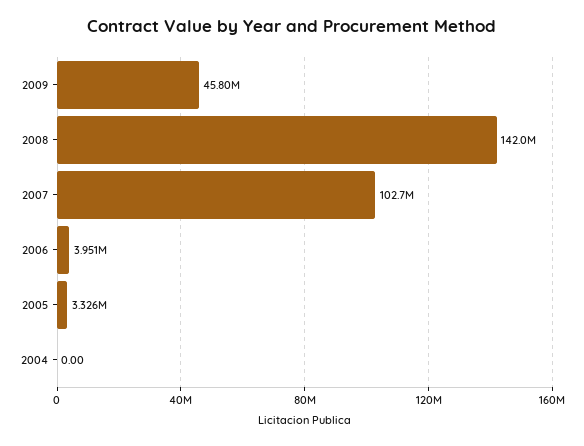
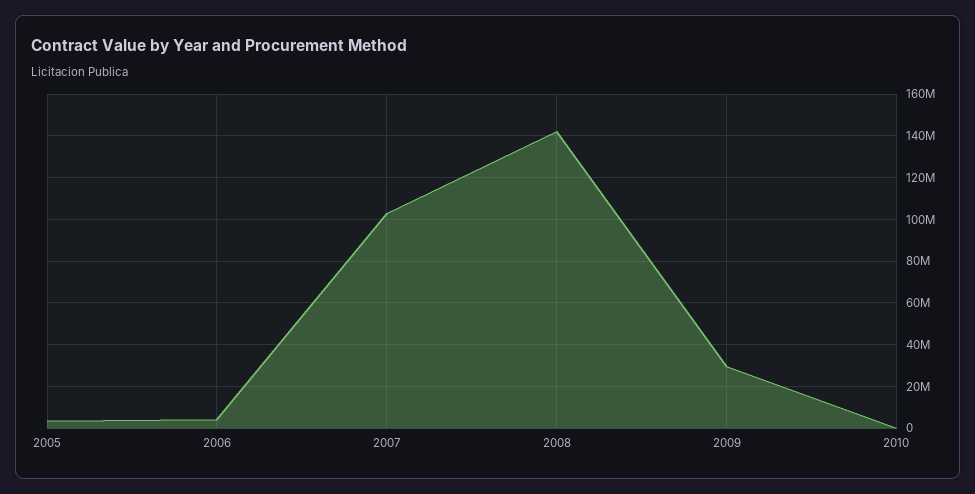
2009: 45800000 -> 30000000
2004: 0 -> none
2010: none -> 0

